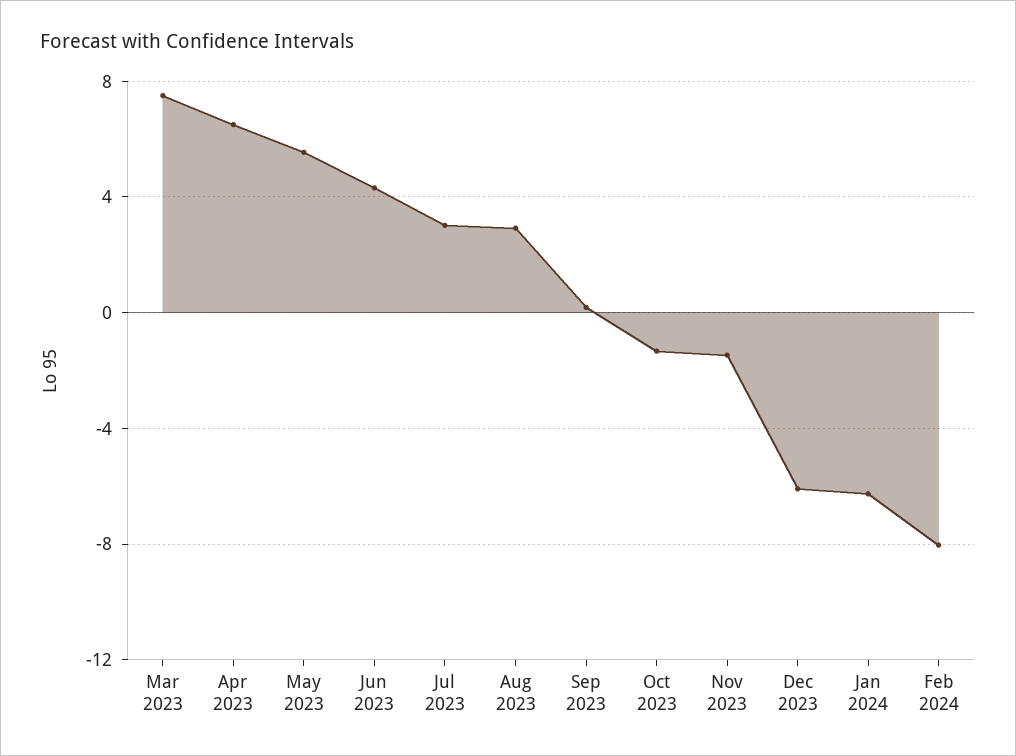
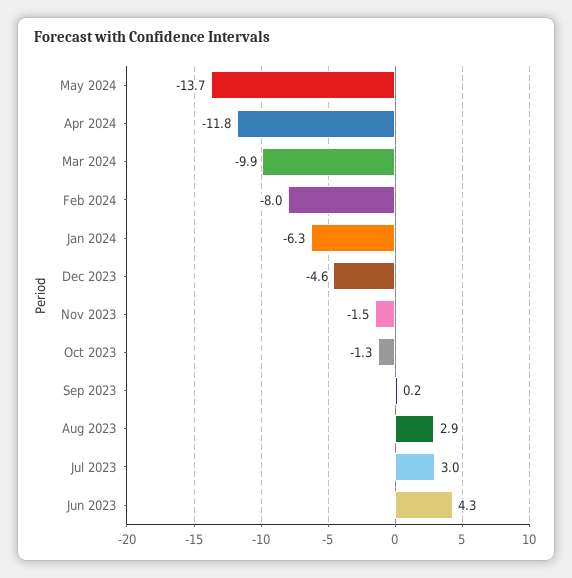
Mar 2023: 7.5 -> none
Apr 2023: 6.5 -> none
May 2023: 5.5 -> none
Dec 2023: -6 -> -4.6
May 2024: none -> -13.7
Apr 2024: none -> -11.8
Mar 2024: none -> -9.9

